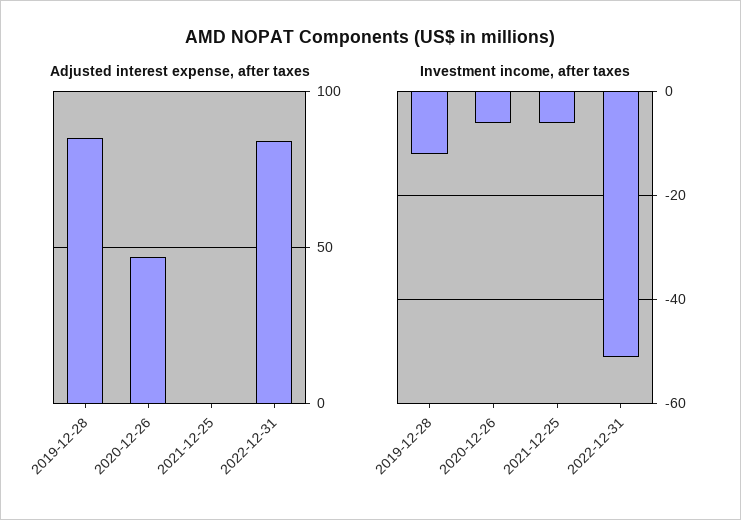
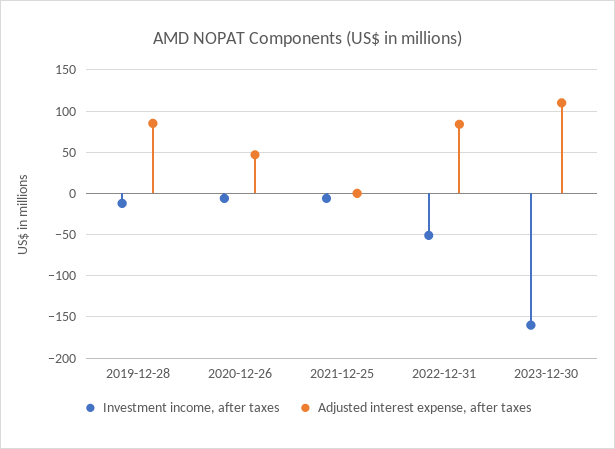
Investment income, after taxes, 2023-12-30: none -> -160
Adjusted interest expense, after taxes, 2023-12-30: none -> 110

